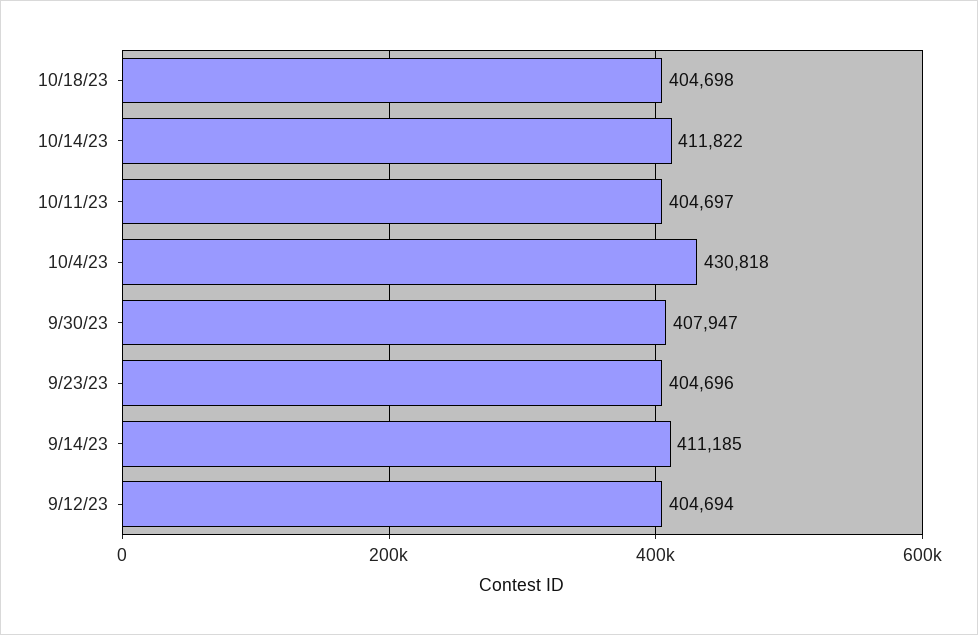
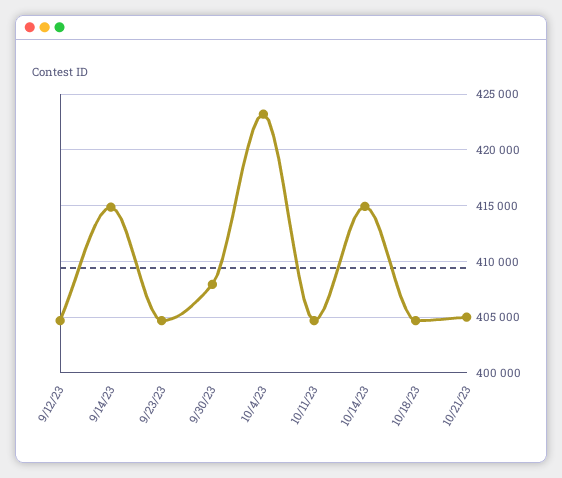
10/14/23: 411822 -> 415000
10/4/23: 430818 -> 423000
9/14/23: 411185 -> 415000
10/21/23: none -> 405000

